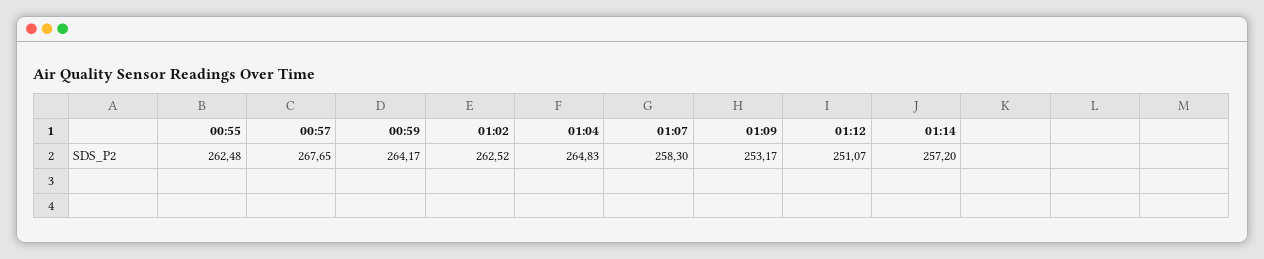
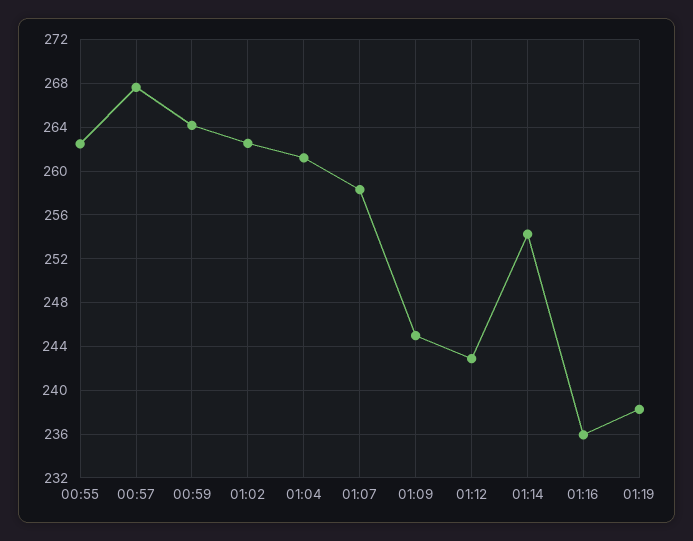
01:04: 264.83 -> 261
01:09: 253.17 -> 245
01:12: 251.07 -> 243
01:14: 257.2 -> 254
01:16: none -> 236
01:19: none -> 238

